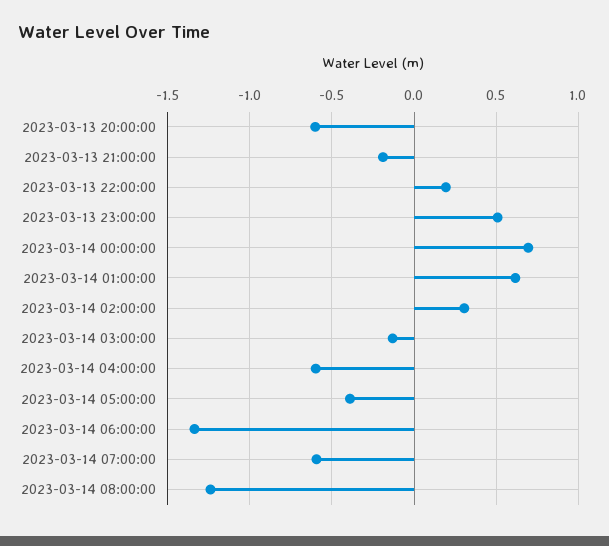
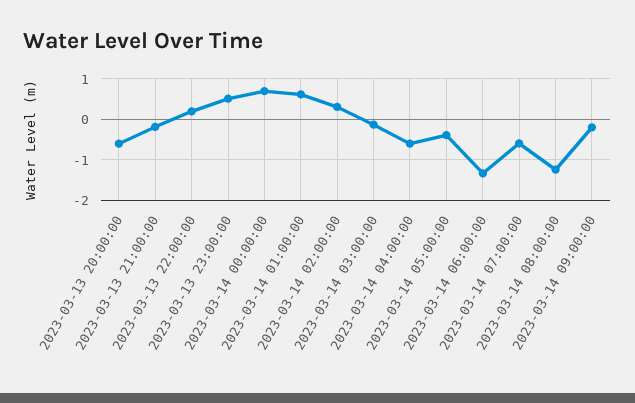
2023-03-14 09:00:00: none -> -0.2

